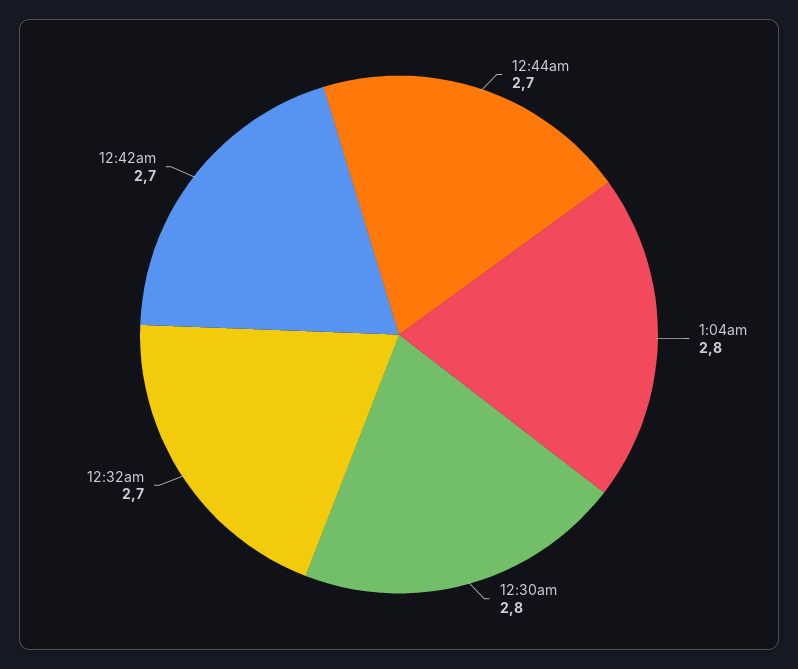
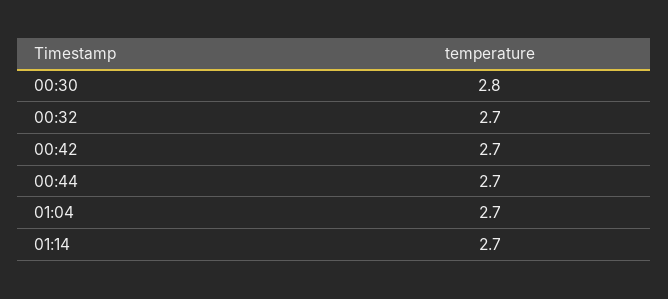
1:04am: 2.8 -> 2.7
01:14: none -> 2.7

